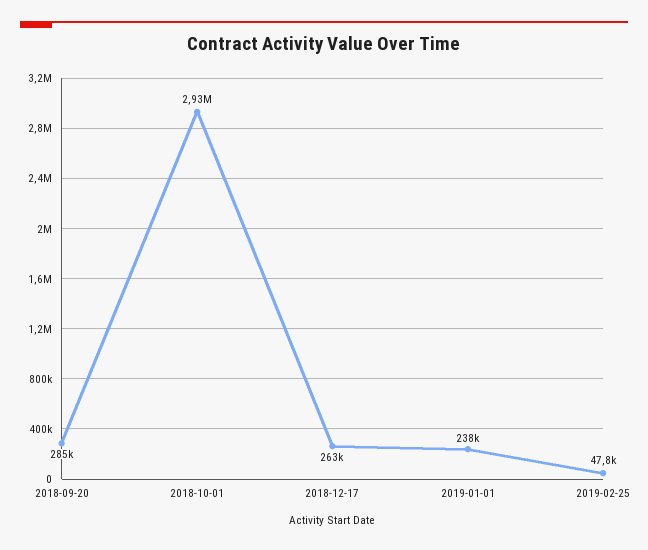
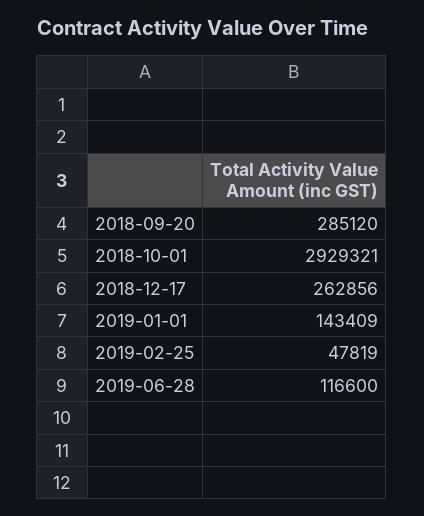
2019-01-01: 238000 -> 143409
2019-06-28: none -> 116600

